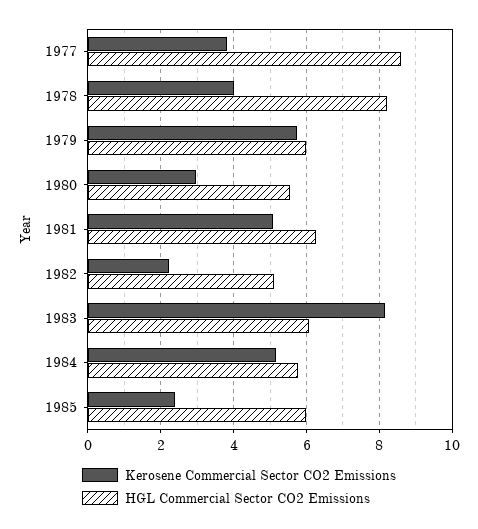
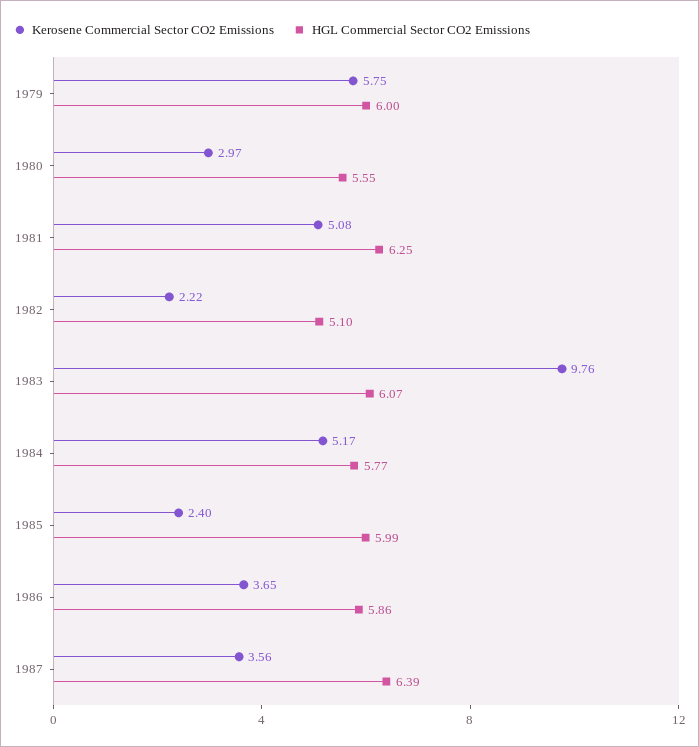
Kerosene Commercial Sector CO2 Emissions, 1977: 3.8 -> none
HGL Commercial Sector CO2 Emissions, 1977: 8.6 -> none
Kerosene Commercial Sector CO2 Emissions, 1978: 4 -> none
HGL Commercial Sector CO2 Emissions, 1978: 8.2 -> none
Kerosene Commercial Sector CO2 Emissions, 1983: 8.2 -> 9.76
Kerosene Commercial Sector CO2 Emissions, 1986: none -> 3.65
HGL Commercial Sector CO2 Emissions, 1986: none -> 5.86
Kerosene Commercial Sector CO2 Emissions, 1987: none -> 3.56
HGL Commercial Sector CO2 Emissions, 1987: none -> 6.39

